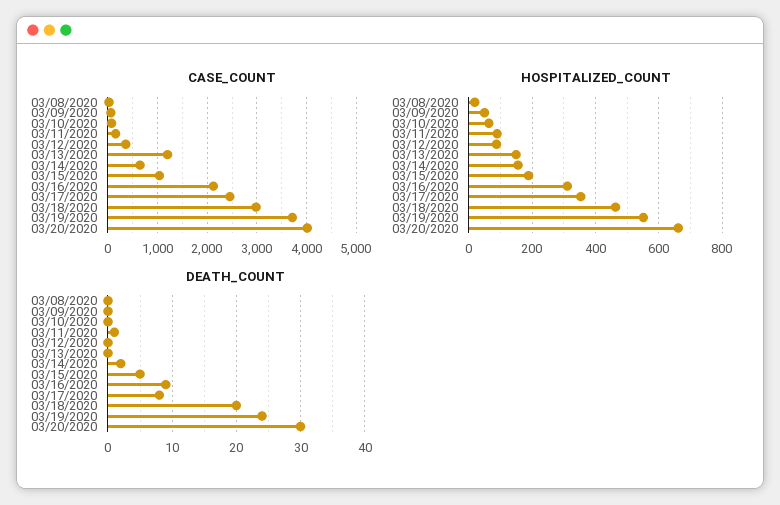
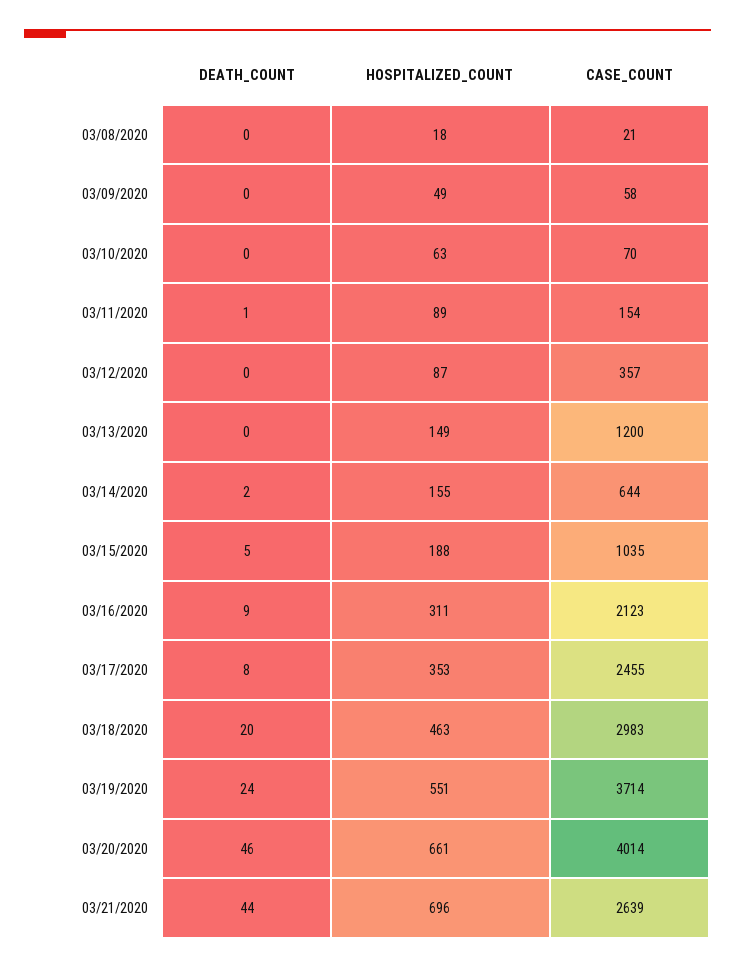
DEATH_COUNT, 03/20/2020: 30 -> 46
DEATH_COUNT, 03/21/2020: none -> 44
HOSPITALIZED_COUNT, 03/21/2020: none -> 696
CASE_COUNT, 03/21/2020: none -> 2639

